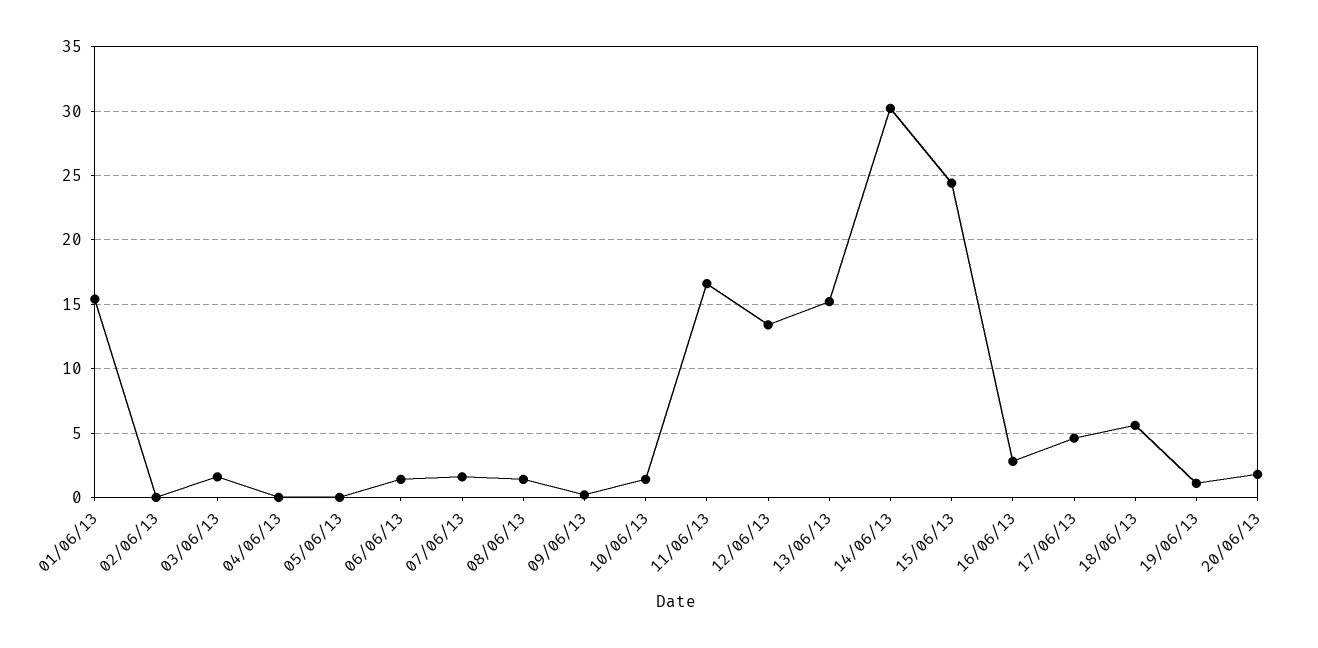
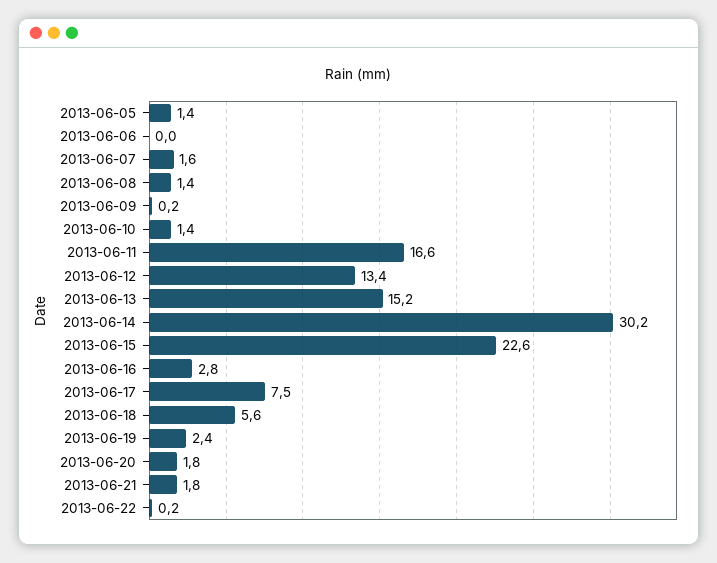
01/06/13: 15.5 -> none
02/06/13: 0 -> none
03/06/13: 1.5 -> none
04/06/13: 0 -> none
05/06/13: 0 -> 1.4
06/06/13: 1.5 -> 0
15/06/13: 24.5 -> 22.6
17/06/13: 4.5 -> 7.5
19/06/13: 1 -> 2.4
2013-06-21: none -> 1.8
2013-06-22: none -> 0.2

